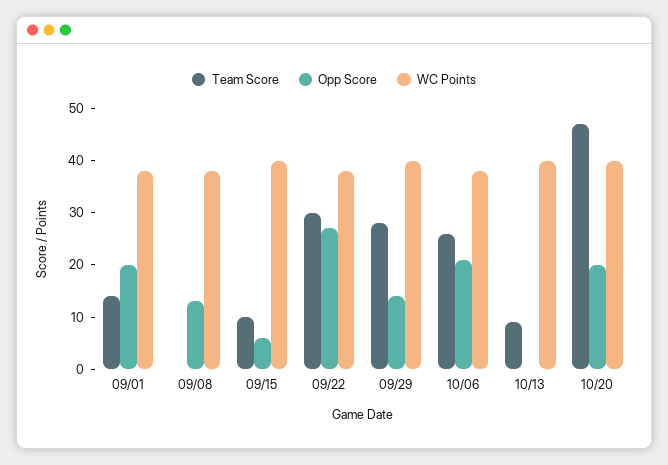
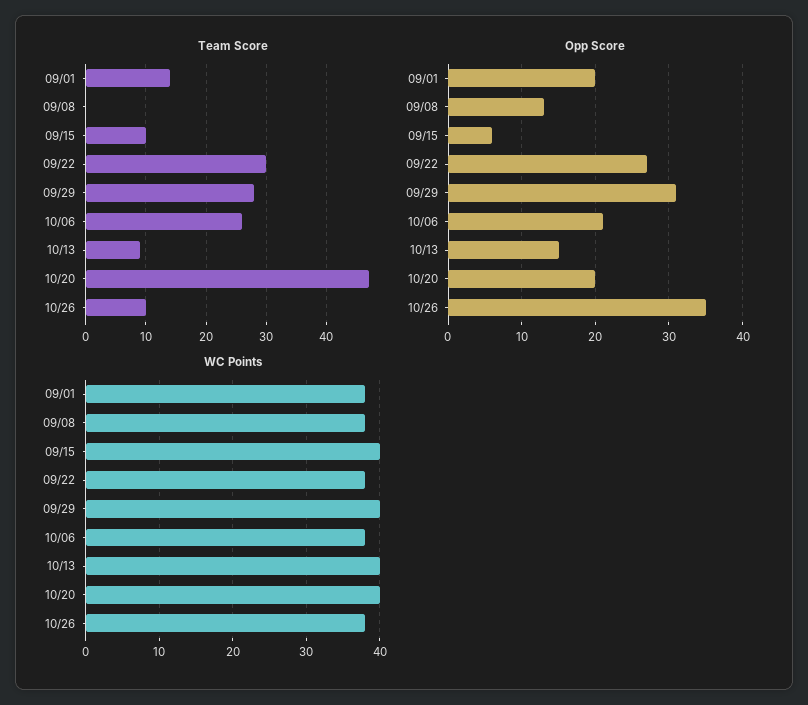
Opp Score, 09/29: 15 -> 31
Opp Score, 10/13: 0 -> 15
Team Score, 10/26: none -> 10
Opp Score, 10/26: none -> 35
WC Points, 10/26: none -> 38

